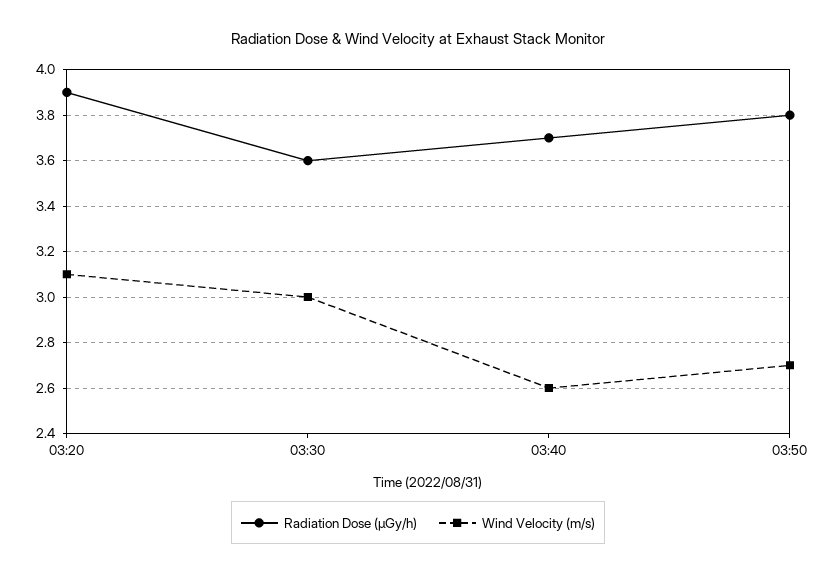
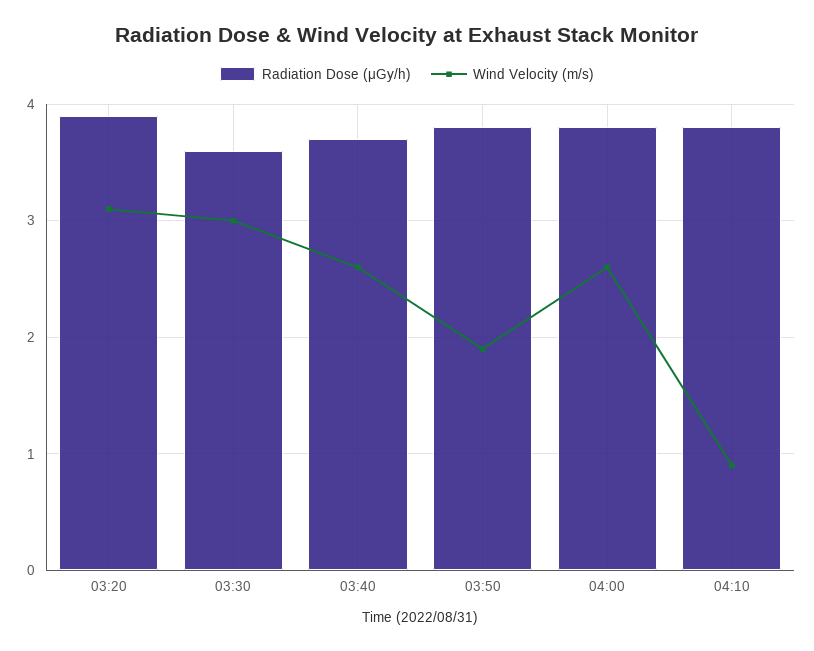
Wind Velocity (m/s), 03:50: 2.7 -> 1.9
Radiation Dose (μGy/h), 04:00: none -> 3.8
Wind Velocity (m/s), 04:00: none -> 2.6
Radiation Dose (μGy/h), 04:10: none -> 3.8
Wind Velocity (m/s), 04:10: none -> 0.9

